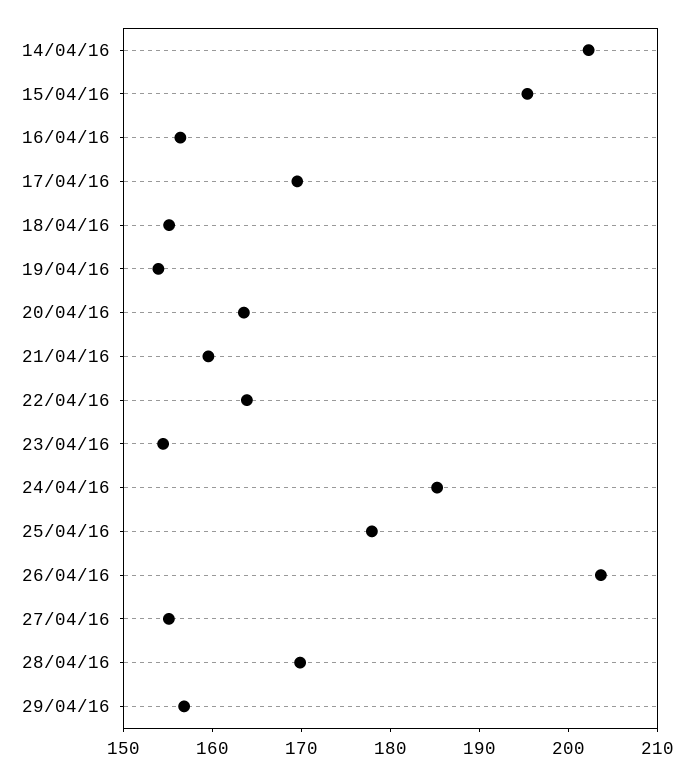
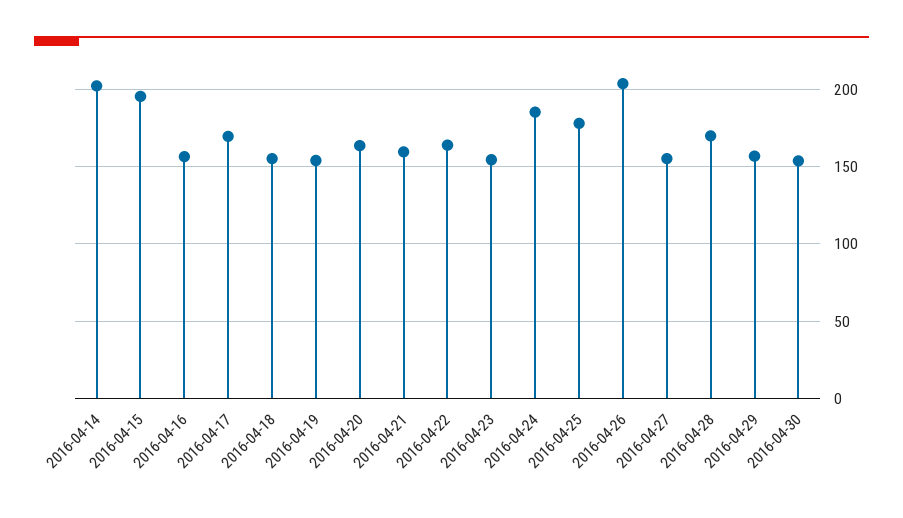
2016-04-30: none -> 155

